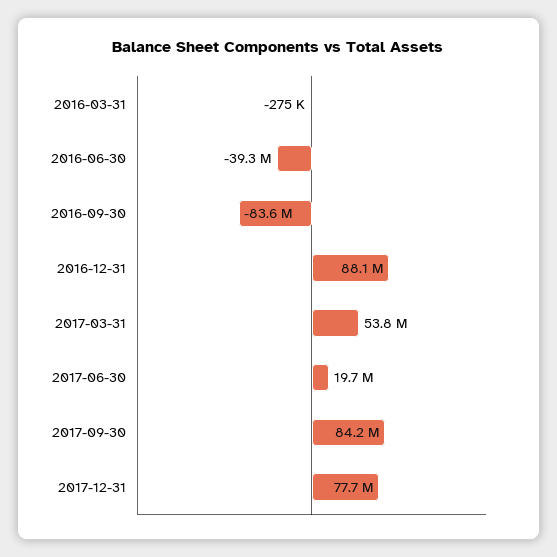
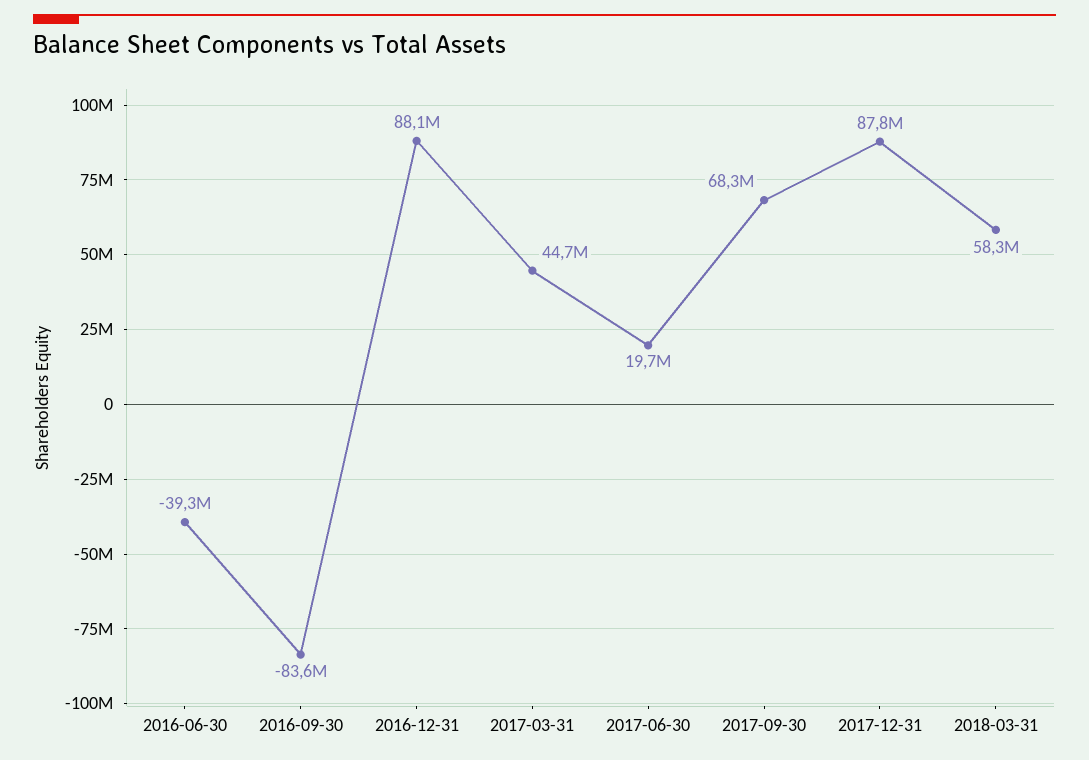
2016-03-31: -275000 -> none
2017-03-31: 53800000 -> 44700000
2017-09-30: 84200000 -> 68300000
2017-12-31: 77700000 -> 87800000
2018-03-31: none -> 58300000

